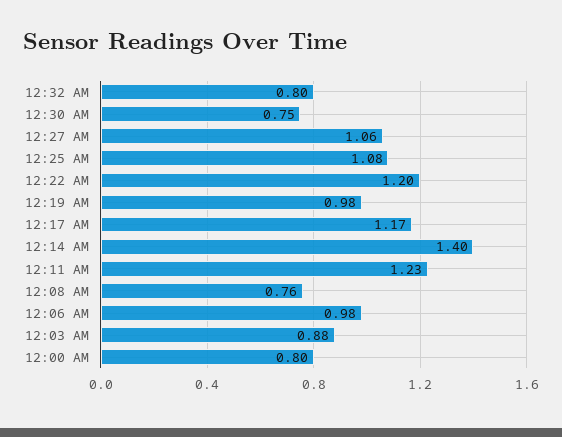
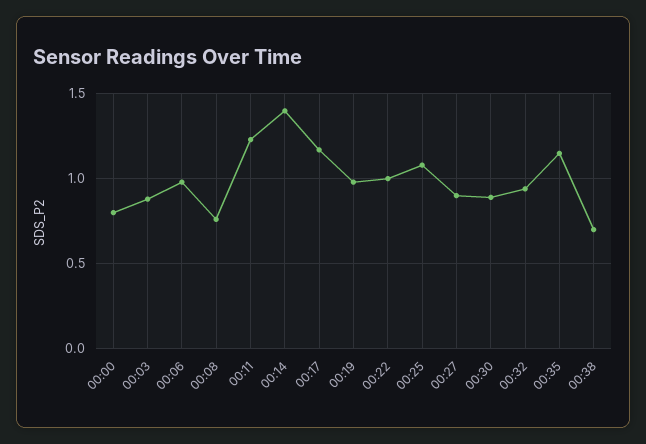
12:32 AM: 0.8 -> 0.95
12:30 AM: 0.75 -> 0.9
12:27 AM: 1.06 -> 0.9
12:22 AM: 1.2 -> 1
00:35: none -> 1.15
00:38: none -> 0.7

